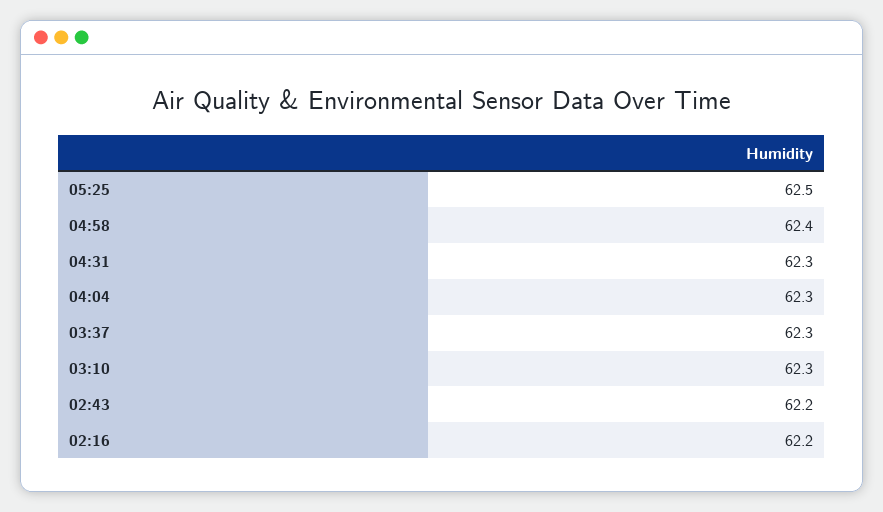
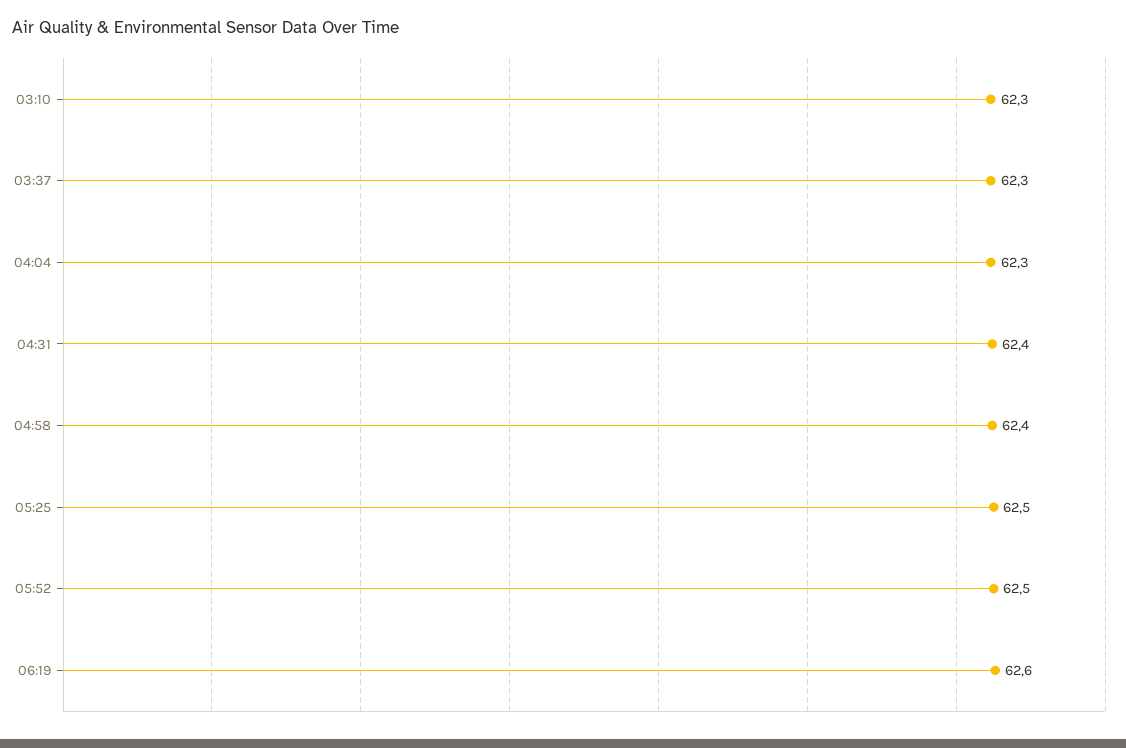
04:31: 62.3 -> 62.4
02:43: 62.2 -> none
02:16: 62.2 -> none
05:52: none -> 62.5
06:19: none -> 62.6

